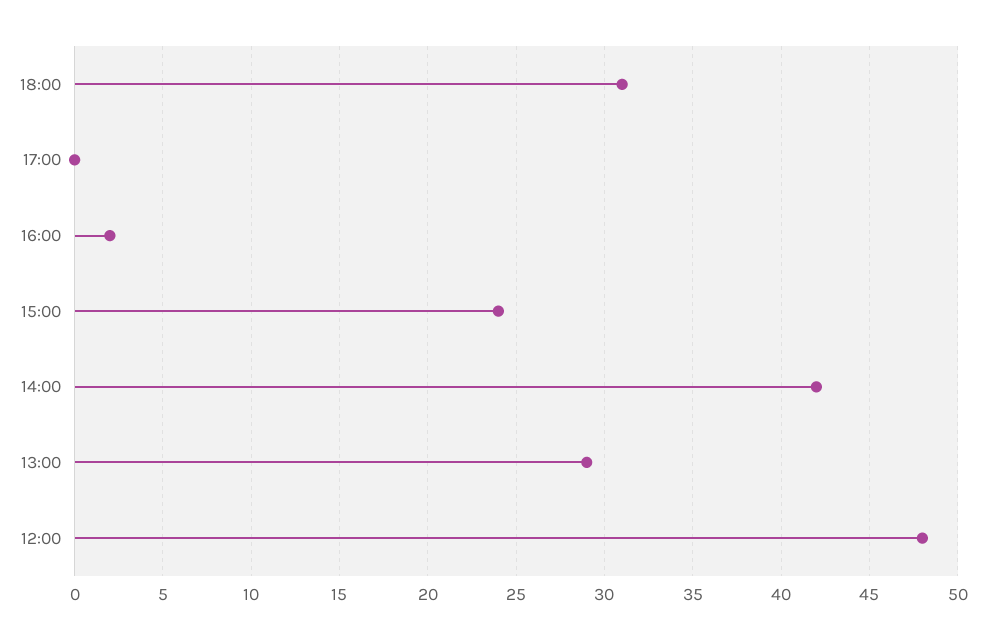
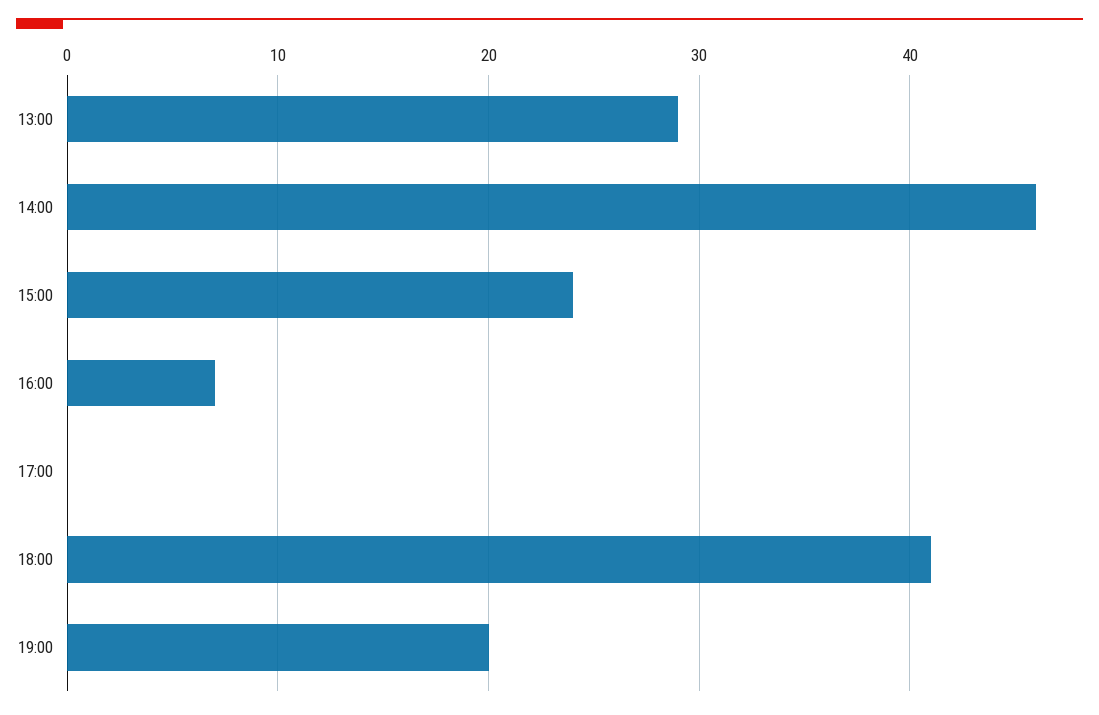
18:00: 31 -> 41
16:00: 2 -> 7
14:00: 42 -> 46
12:00: 48 -> none
19:00: none -> 20

